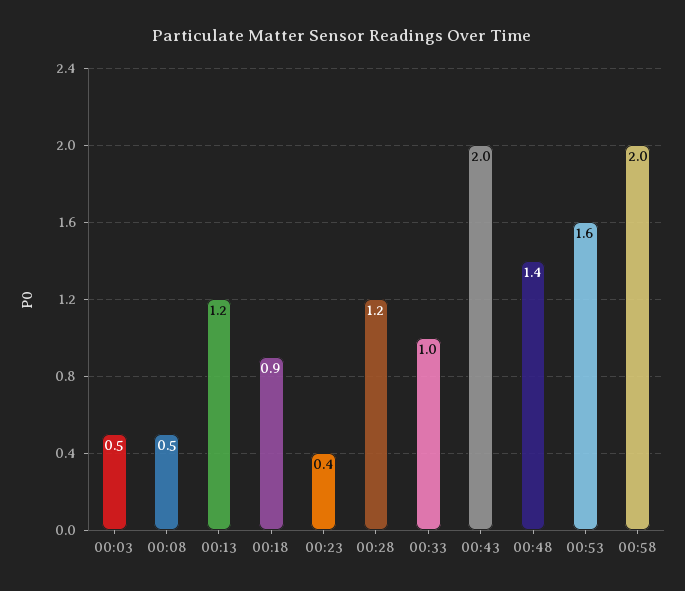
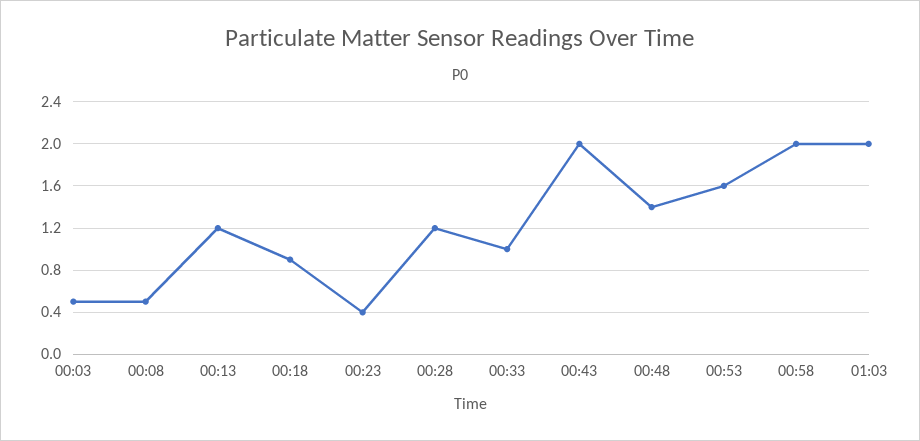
01:03: none -> 2

